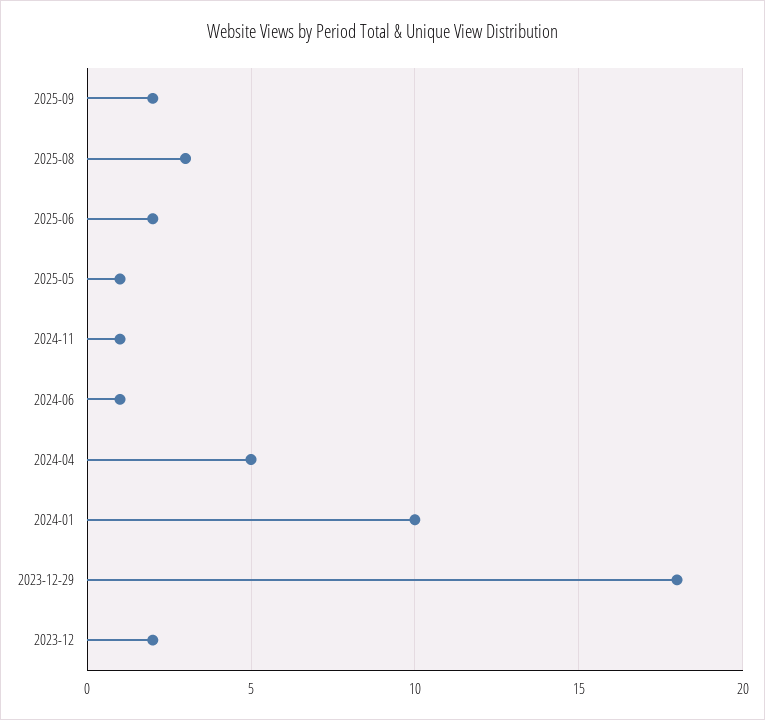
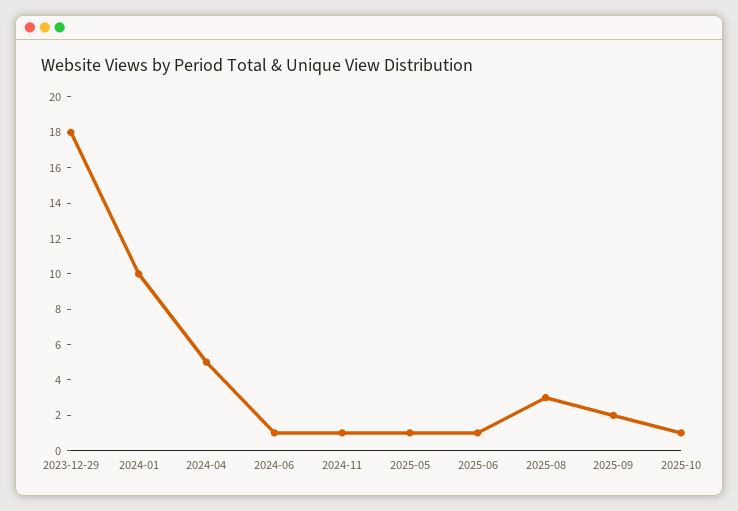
2025-06: 2 -> 1
2023-12: 2 -> none
2025-10: none -> 1

